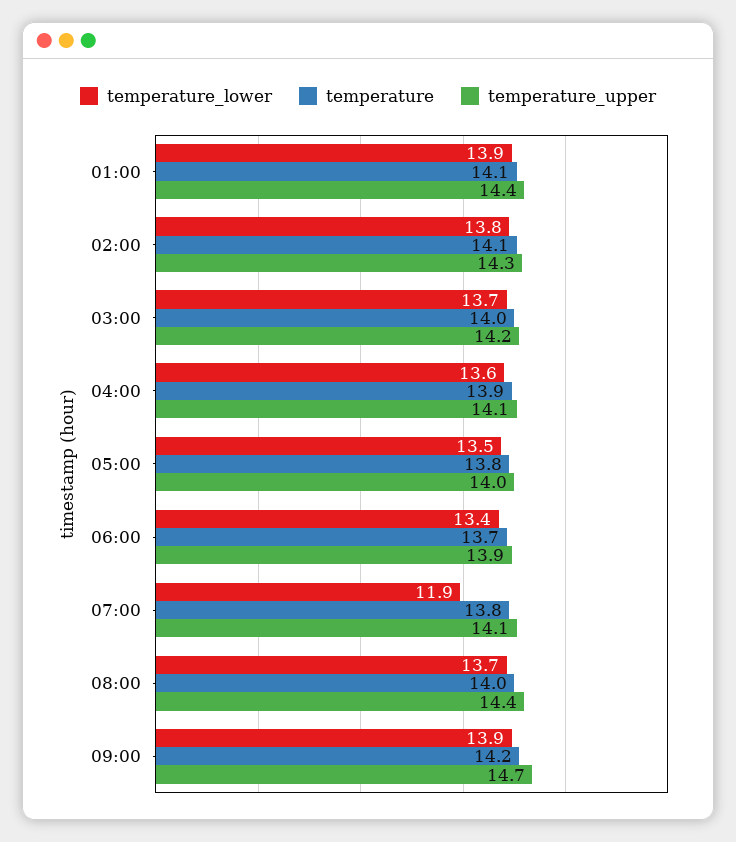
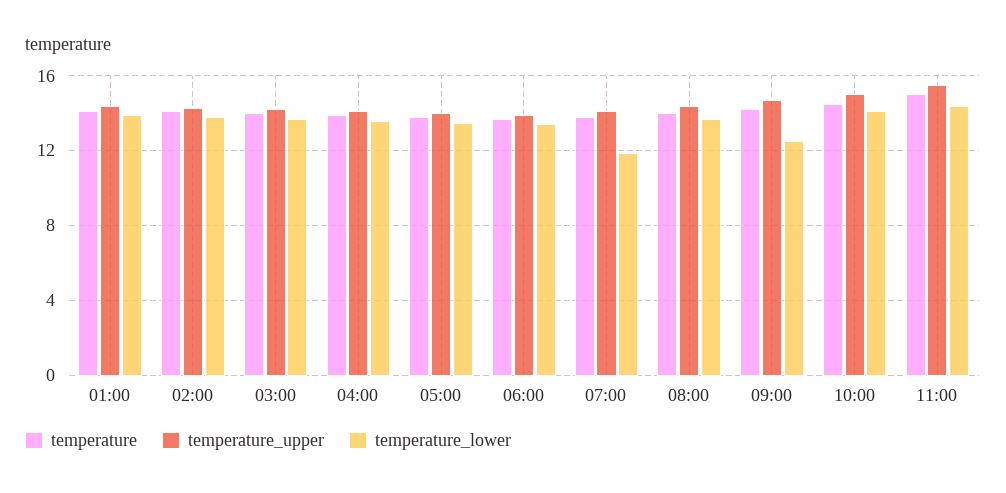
temperature_lower, 09:00: 13.9 -> 12.5
temperature, 10:00: none -> 14.5
temperature_upper, 10:00: none -> 15
temperature_lower, 10:00: none -> 14
temperature, 11:00: none -> 15
temperature_upper, 11:00: none -> 15.5
temperature_lower, 11:00: none -> 14.5

